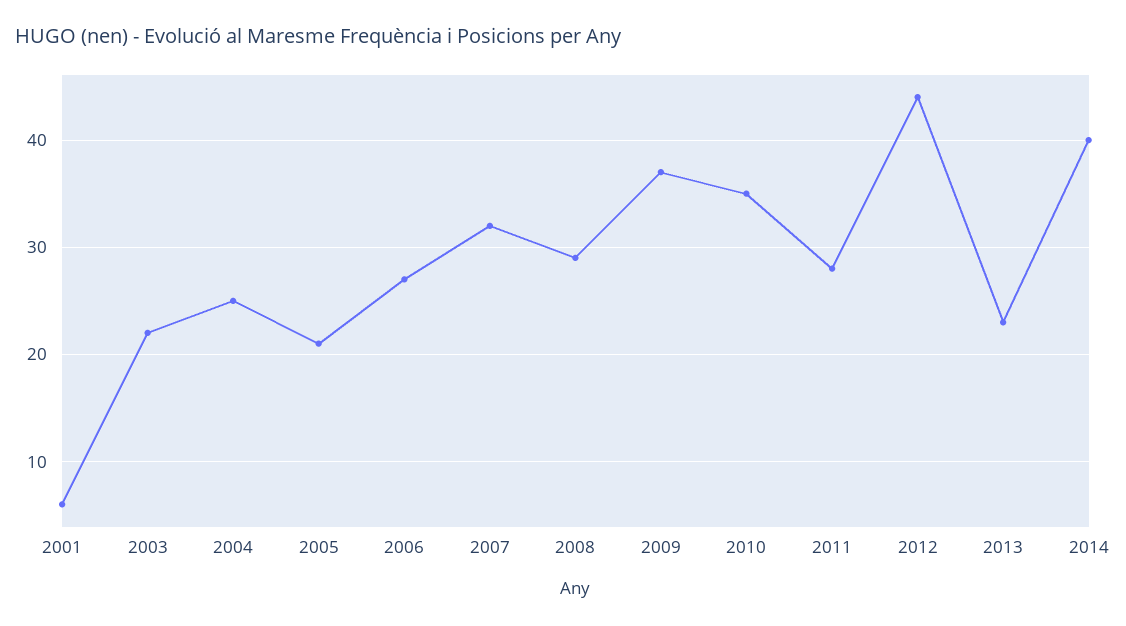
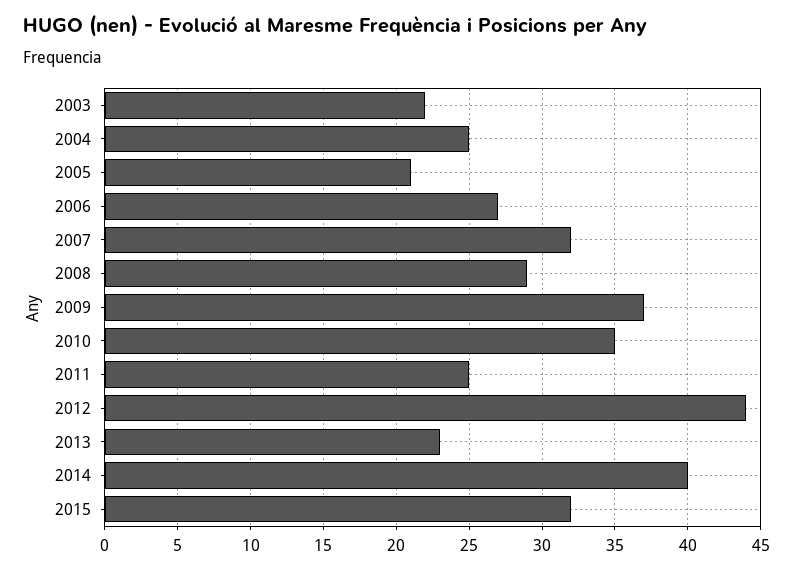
2001: 6 -> none
2011: 28 -> 25
2015: none -> 32

